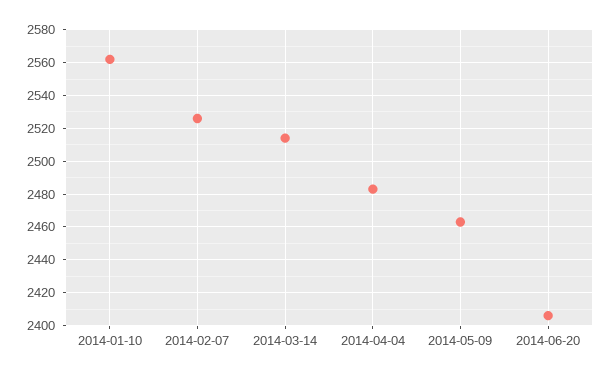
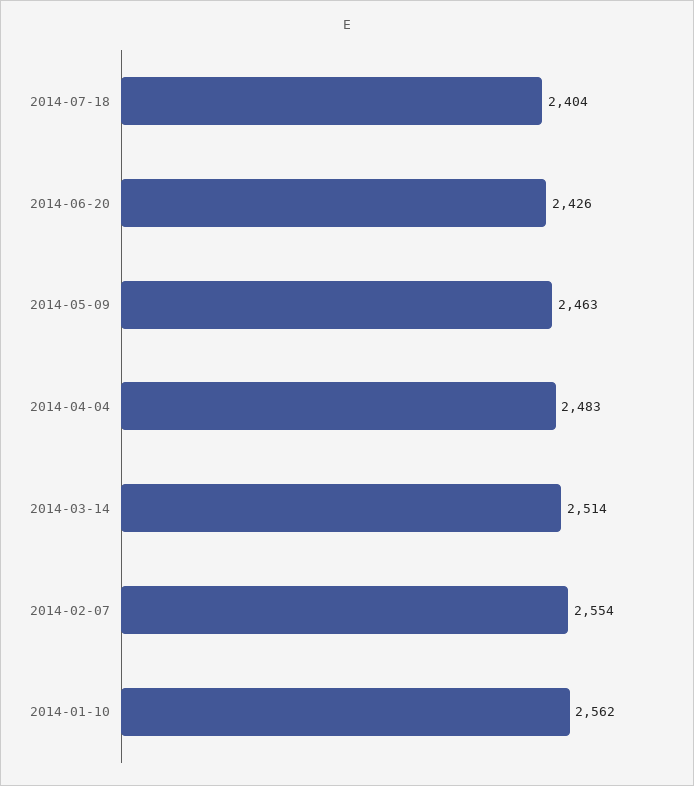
2014-02-07: 2525 -> 2554
2014-06-20: 2405 -> 2426
2014-07-18: none -> 2404

